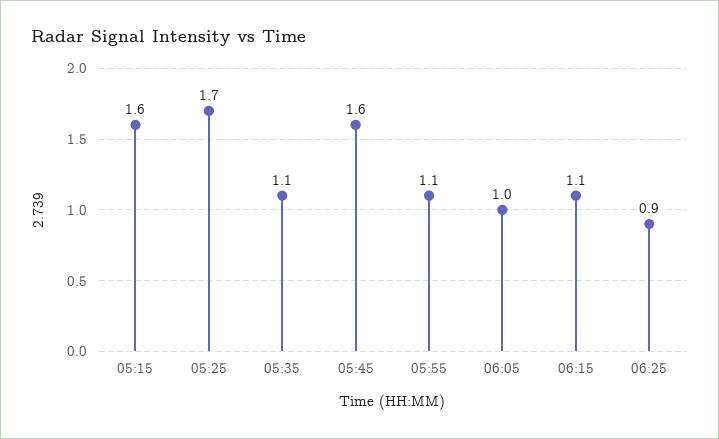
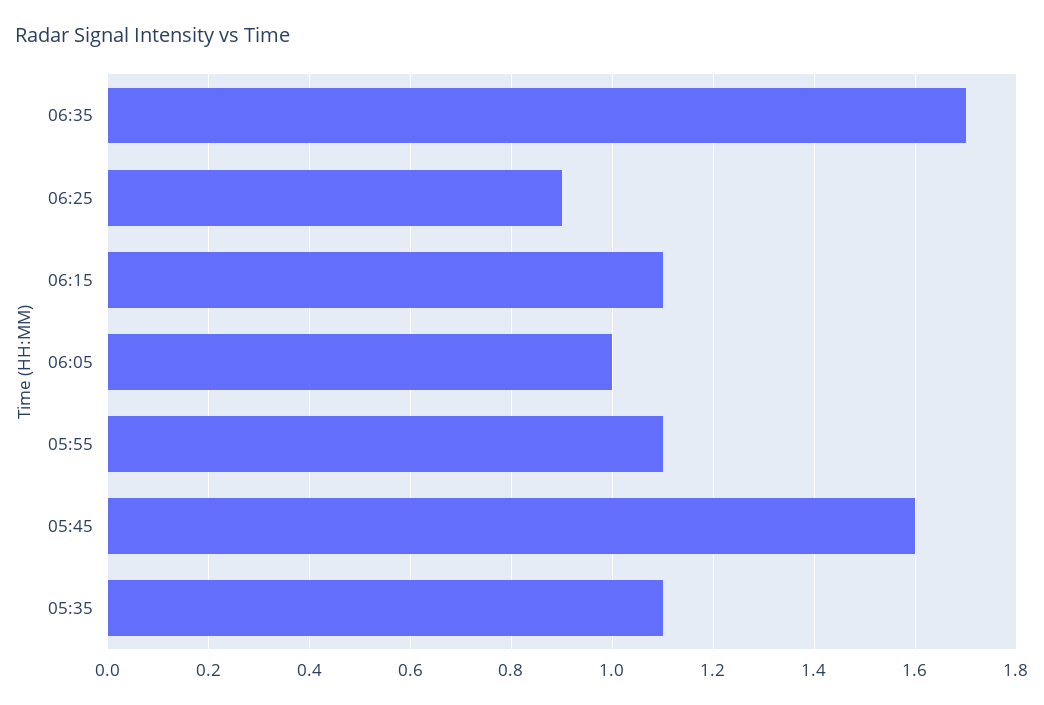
05:15: 1.6 -> none
05:25: 1.7 -> none
06:35: none -> 1.7

